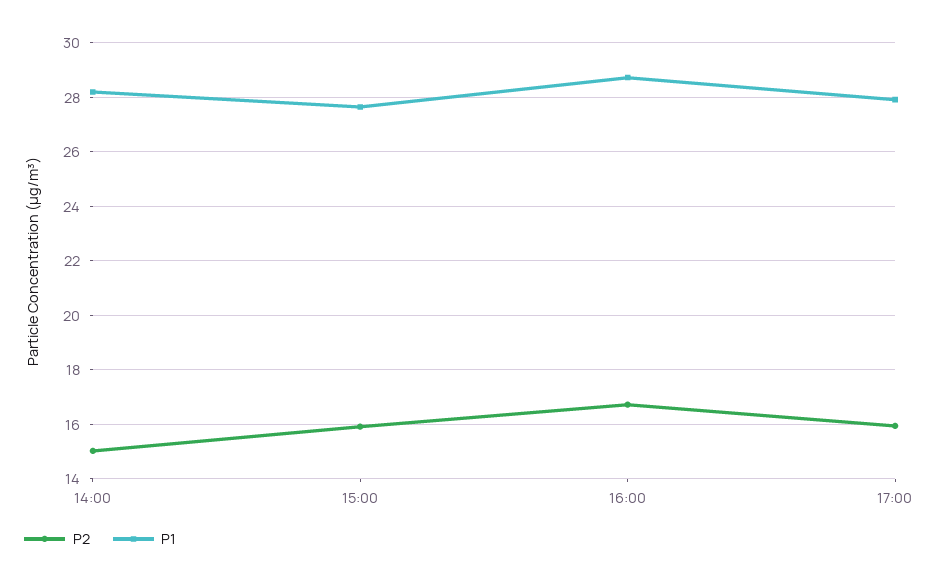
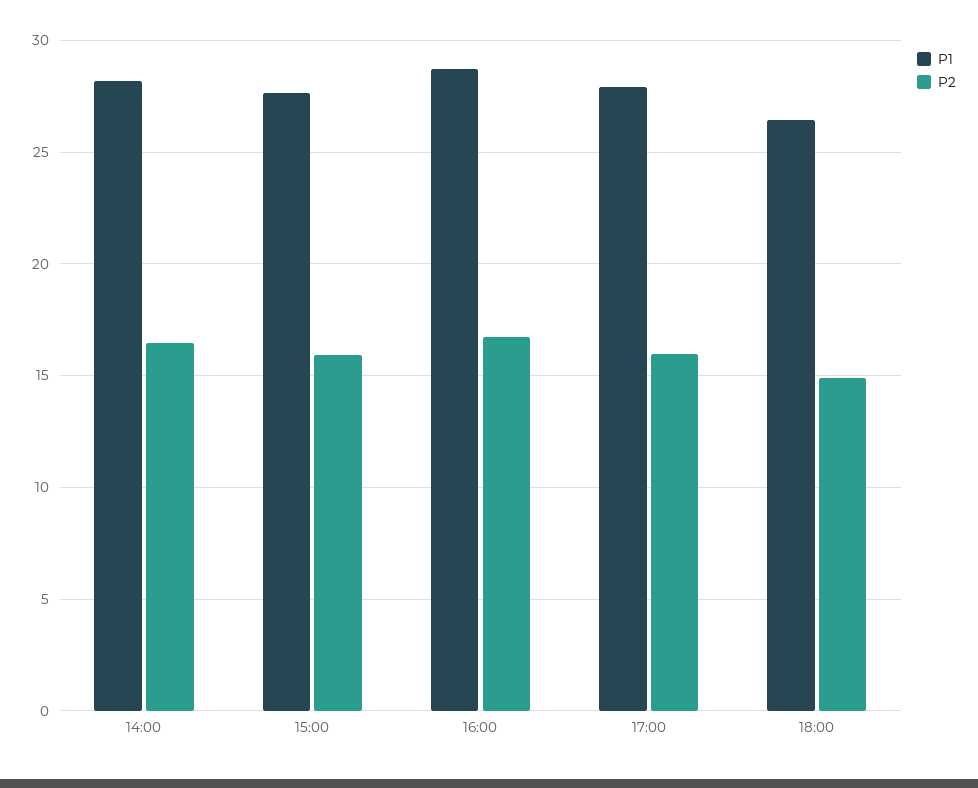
P2, 14:00: 15 -> 16.5
P1, 18:00: none -> 26.5
P2, 18:00: none -> 15

